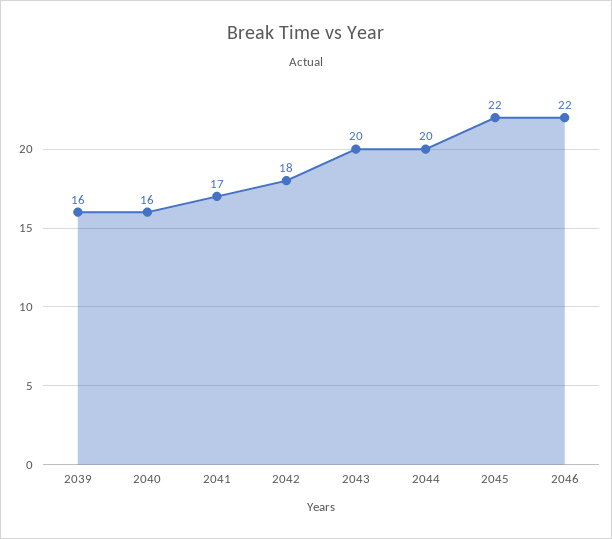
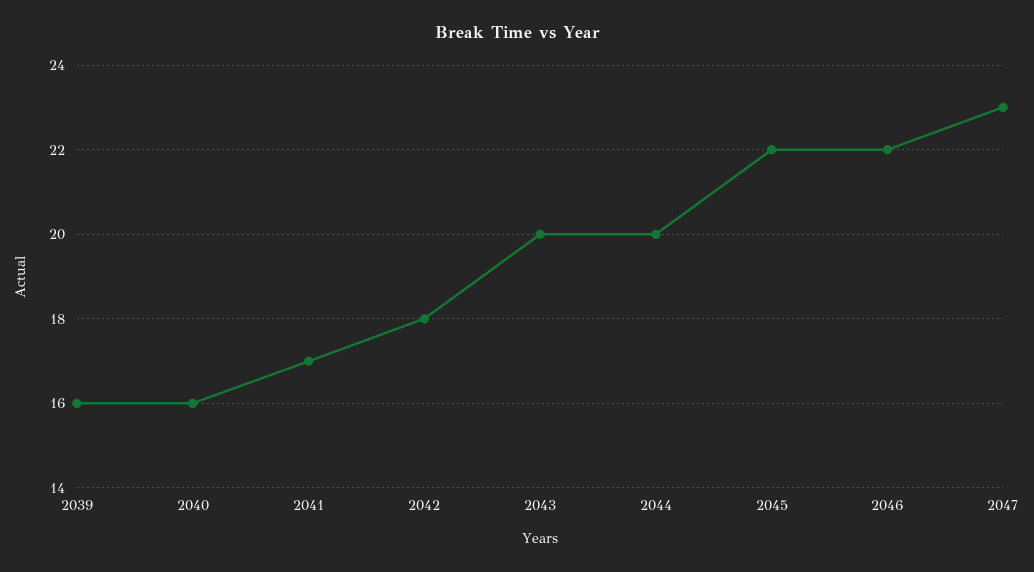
2047: none -> 23

